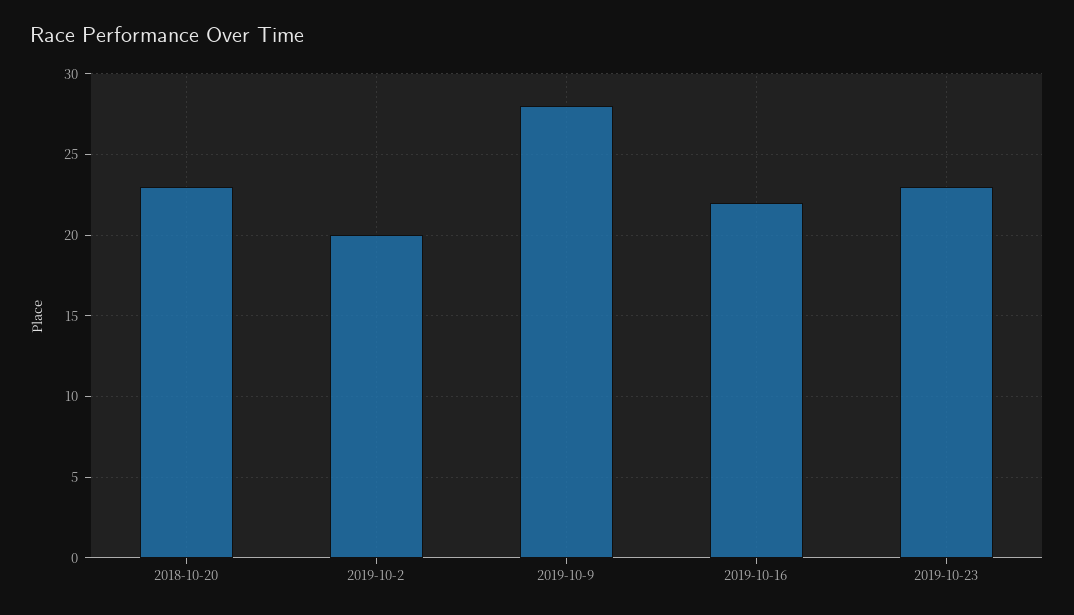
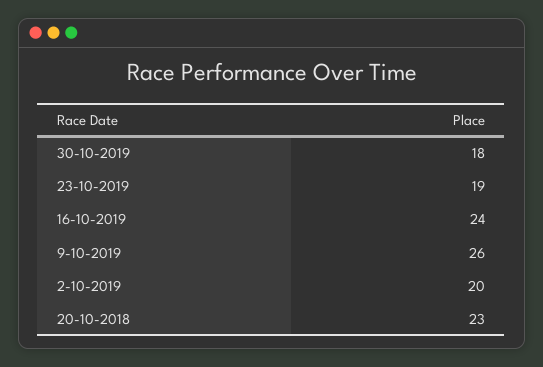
2019-10-9: 28 -> 26
2019-10-16: 22 -> 24
2019-10-23: 23 -> 19
30-10-2019: none -> 18

